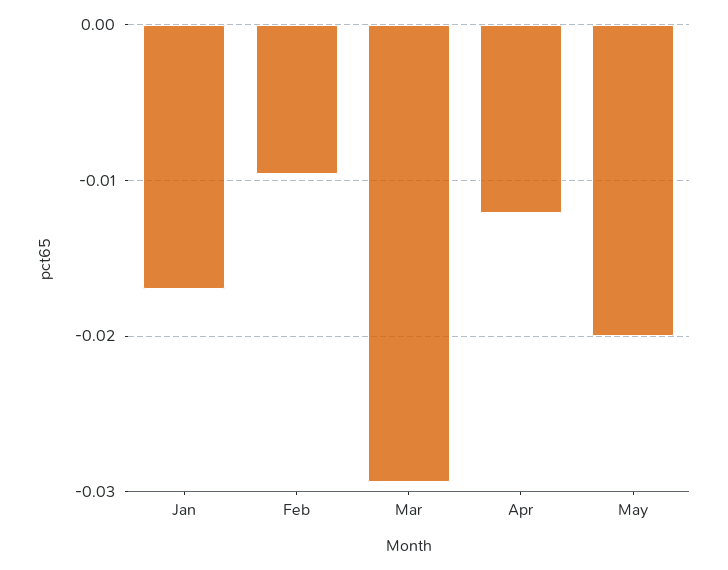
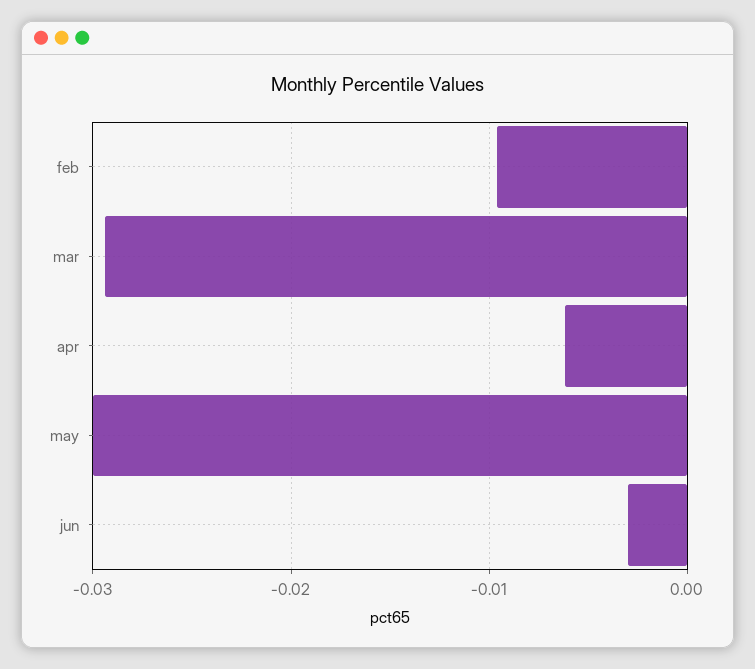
Jan: -0.017 -> none
Apr: -0.012 -> -0.006
May: -0.02 -> -0.03
jun: none -> -0.003

